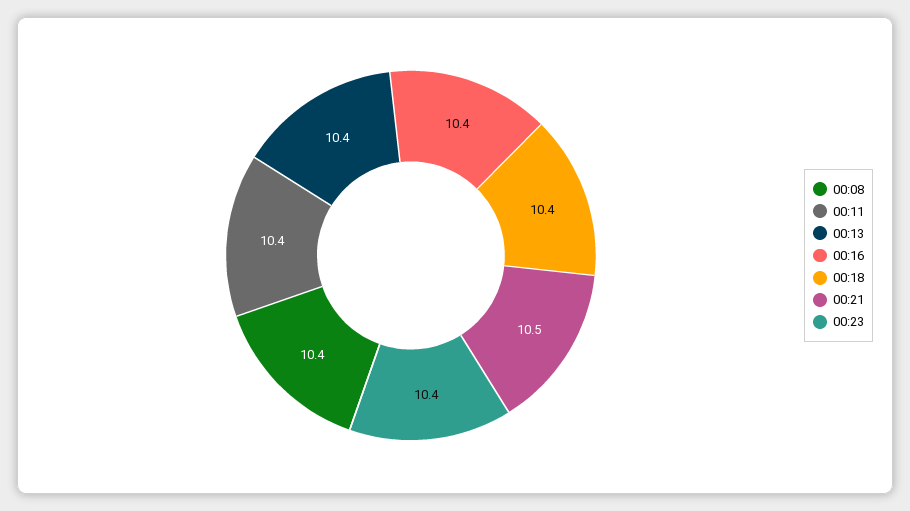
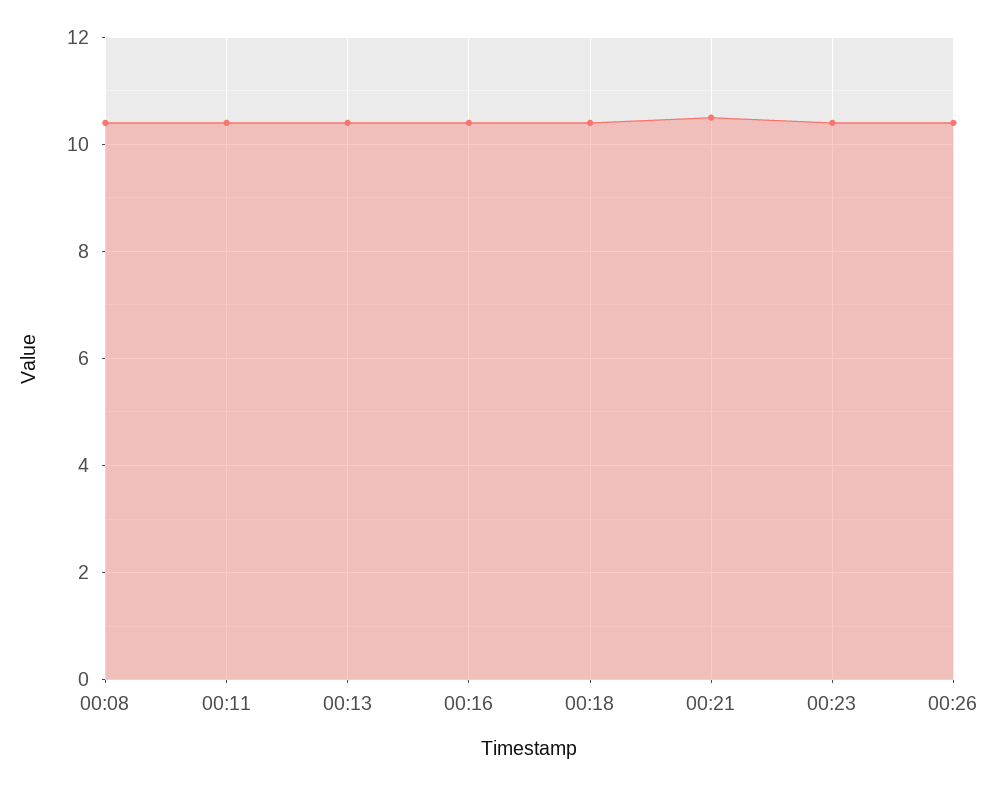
00:26: none -> 10.5

